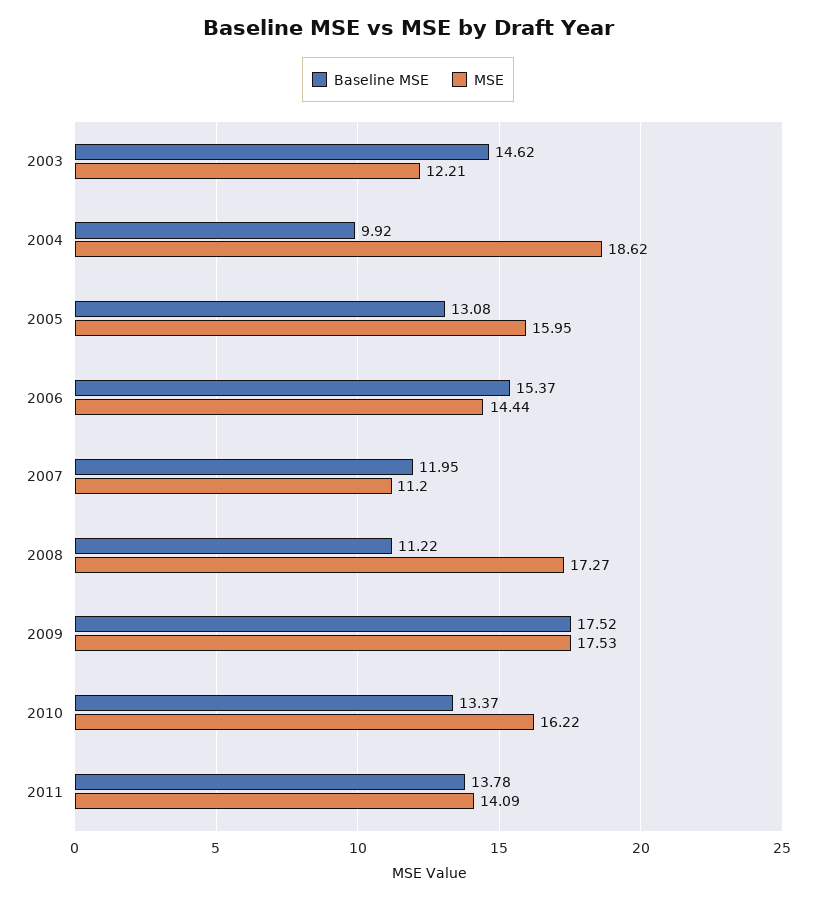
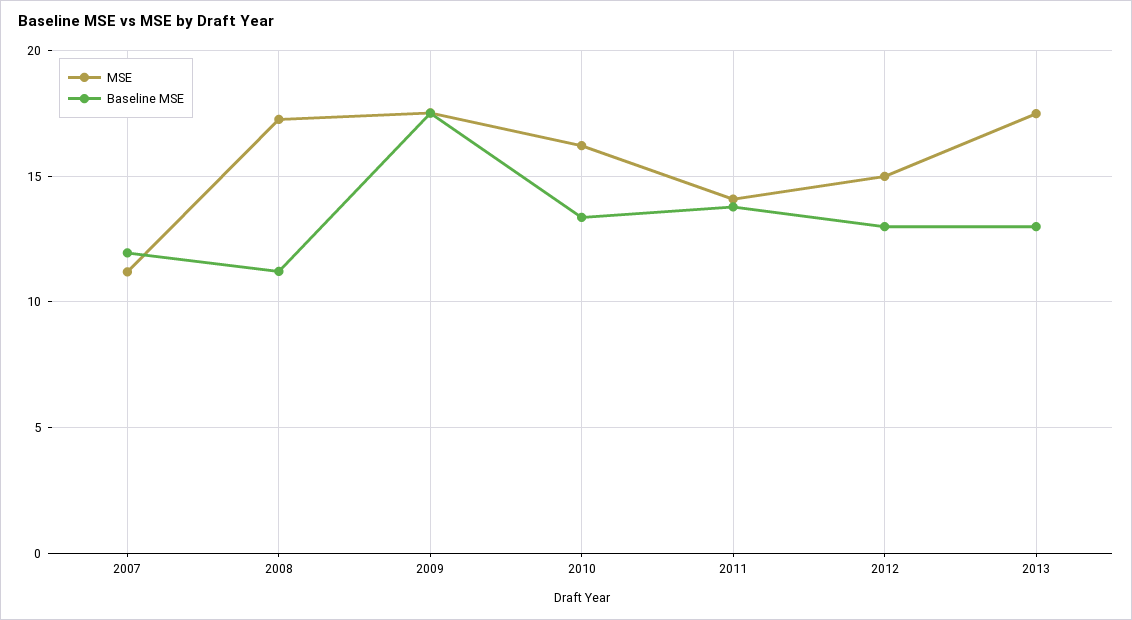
Baseline MSE, 2003: 14.62 -> none
MSE, 2003: 12.21 -> none
Baseline MSE, 2004: 9.92 -> none
MSE, 2004: 18.62 -> none
Baseline MSE, 2005: 13.08 -> none
MSE, 2005: 15.95 -> none
Baseline MSE, 2006: 15.37 -> none
MSE, 2006: 14.44 -> none
MSE, 2012: none -> 15
Baseline MSE, 2012: none -> 13
MSE, 2013: none -> 17.5
Baseline MSE, 2013: none -> 13

